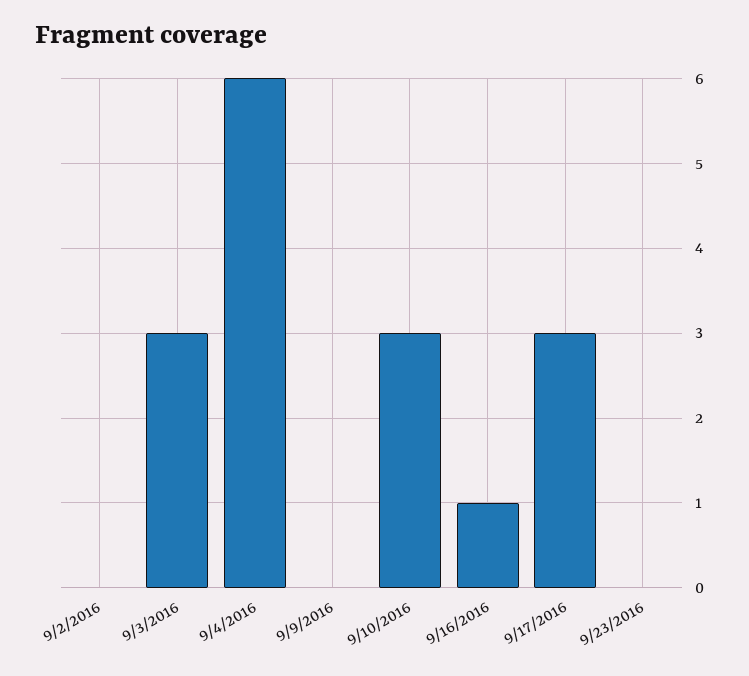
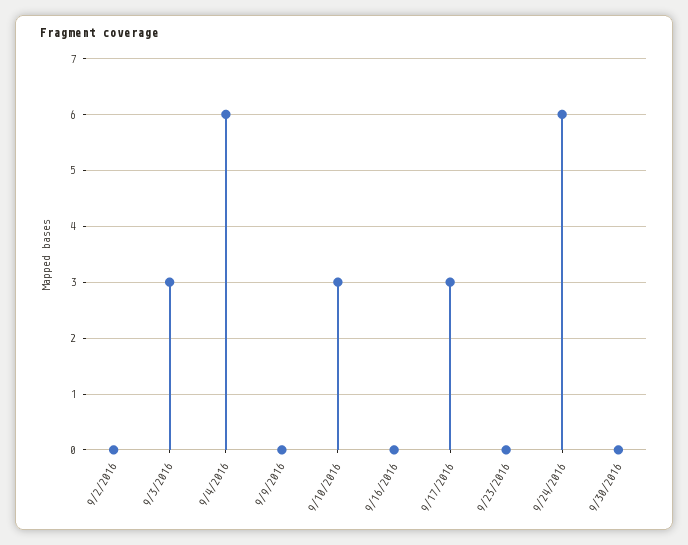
9/16/2016: 1 -> 0
9/24/2016: none -> 6
9/30/2016: none -> 0

